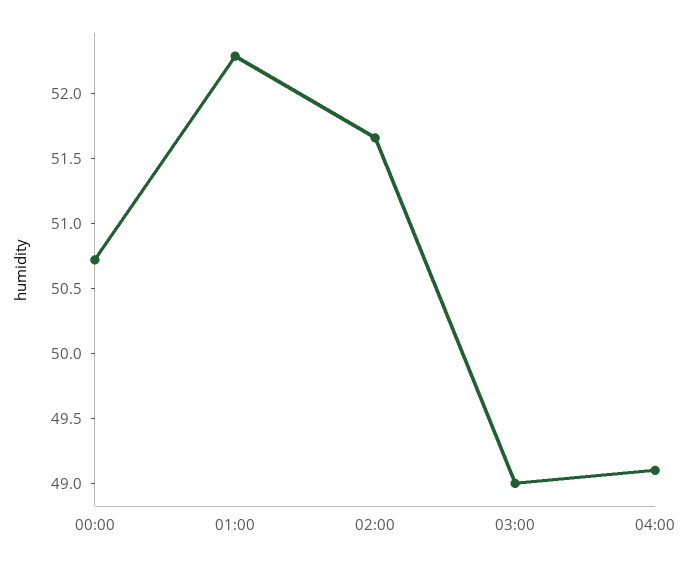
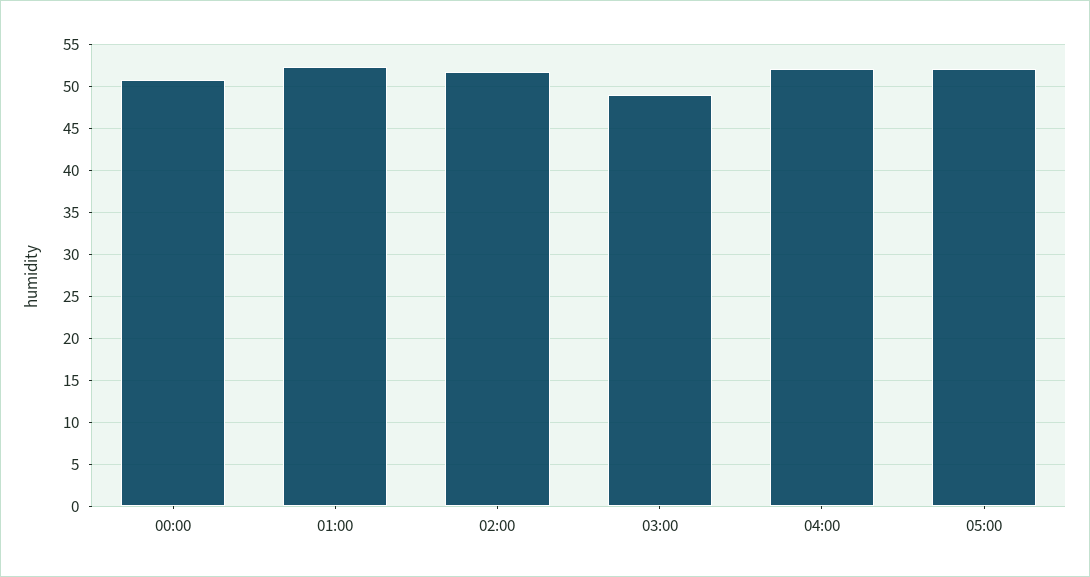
04:00: 49.1 -> 52
05:00: none -> 52

